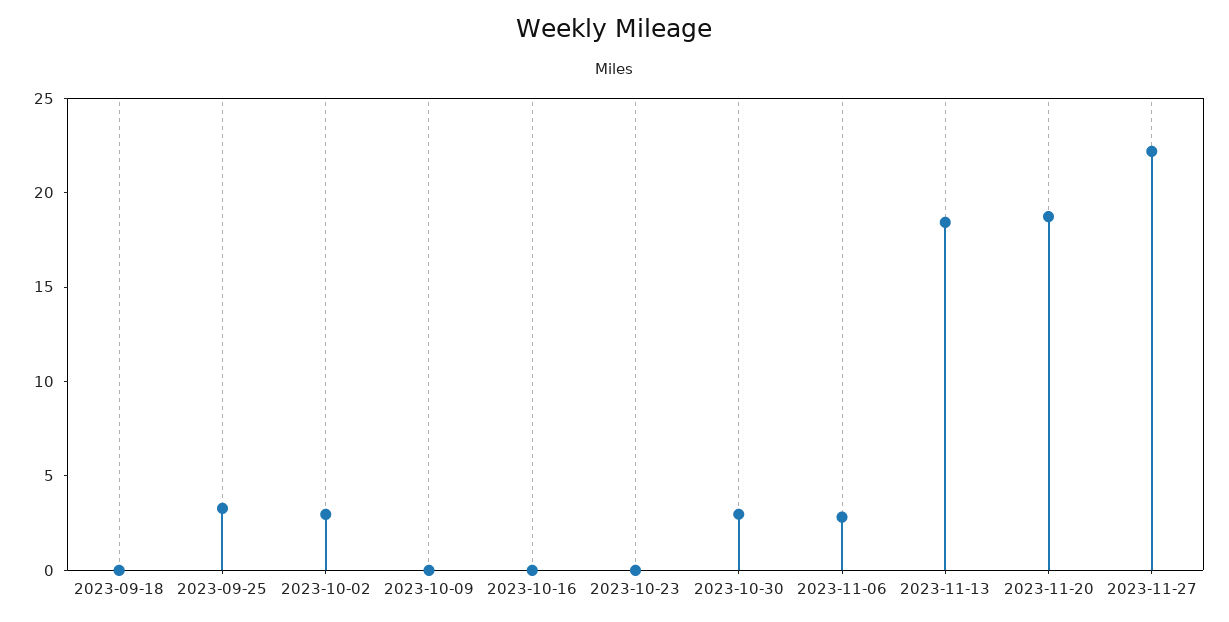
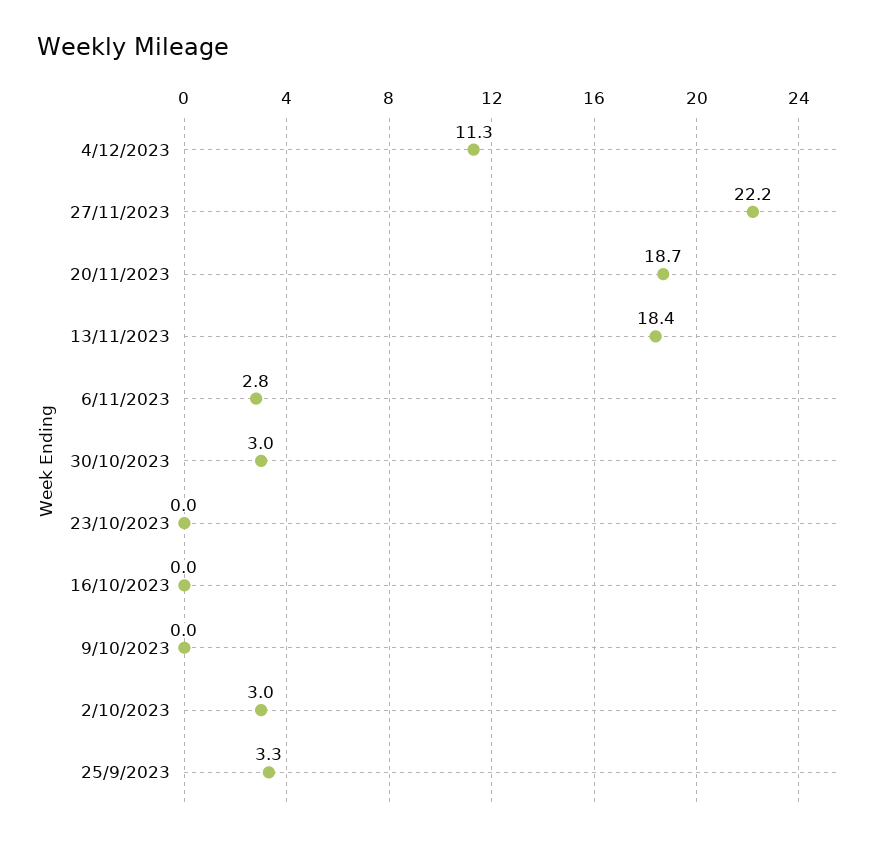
2023-09-18: 0 -> none
4/12/2023: none -> 11.3

